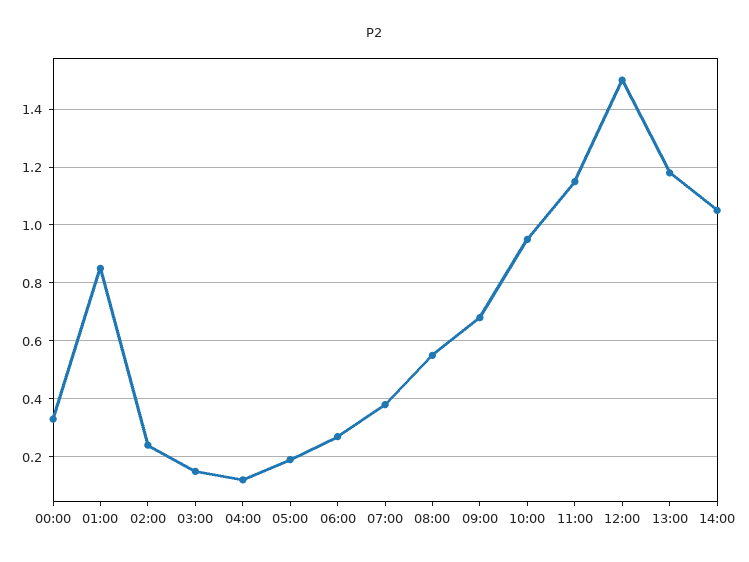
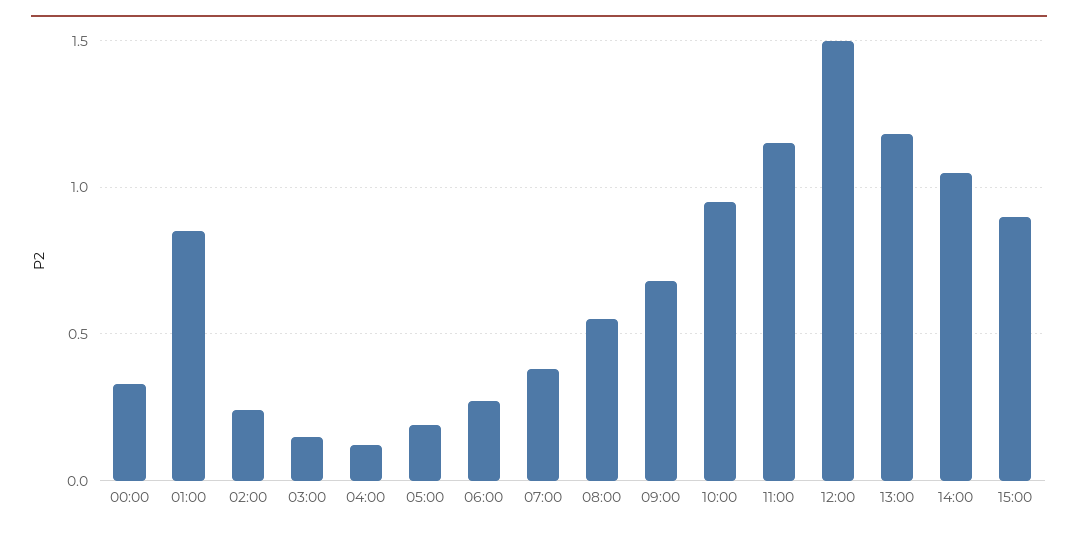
15:00: none -> 0.9

